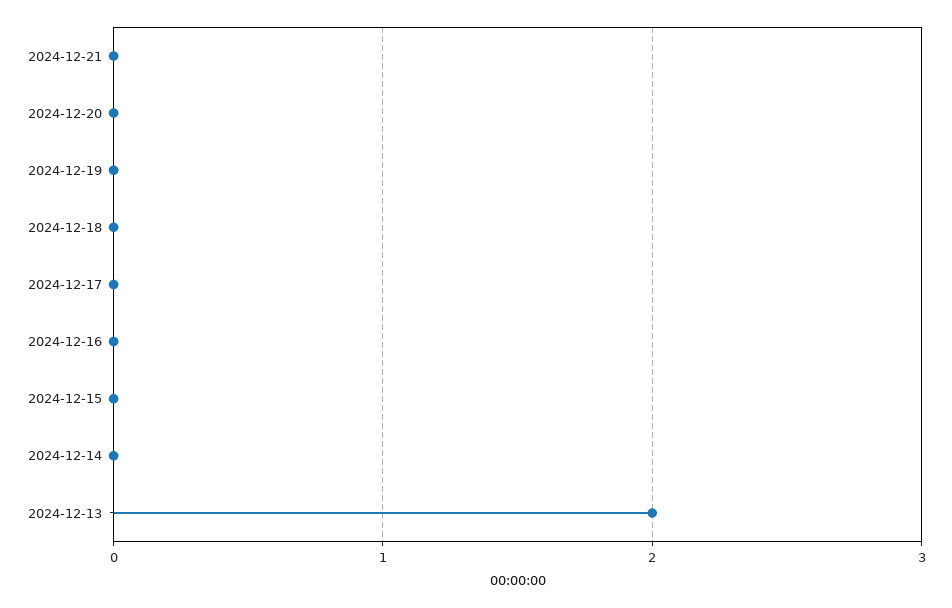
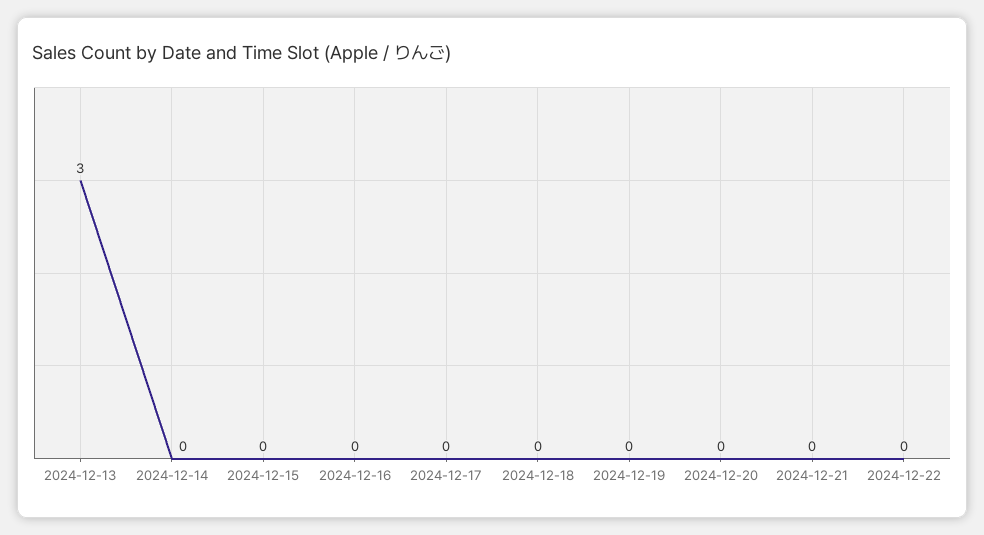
2024-12-13: 2 -> 3
2024-12-22: none -> 0

